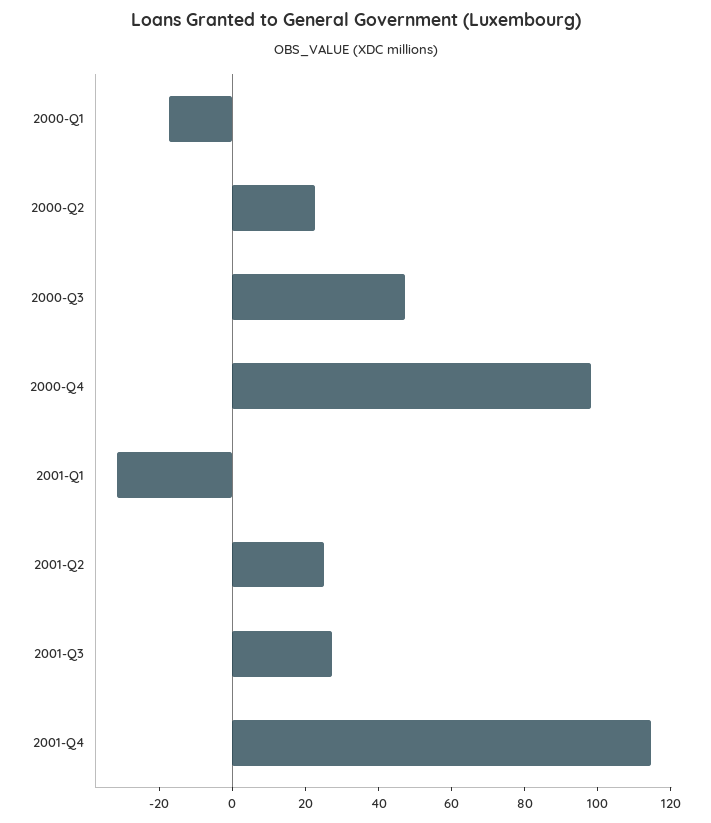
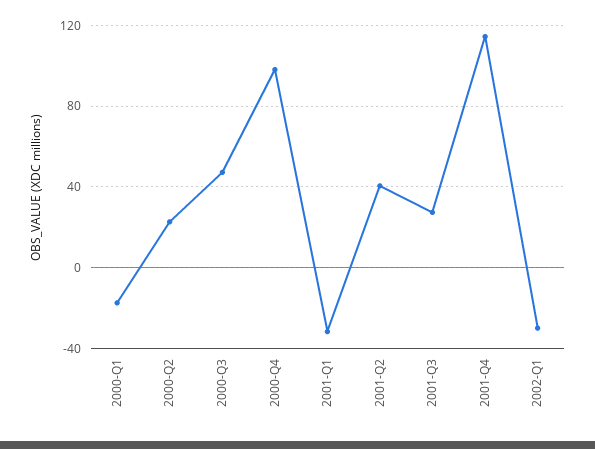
2001-Q2: 25 -> 40
2002-Q1: none -> -30

